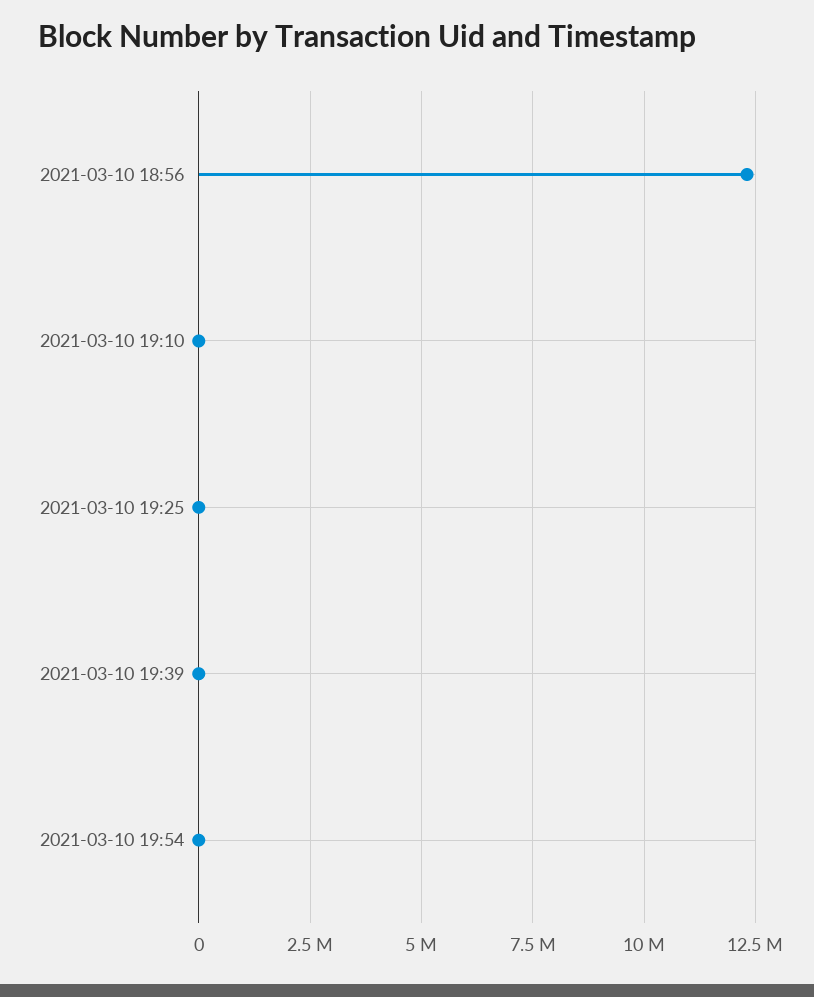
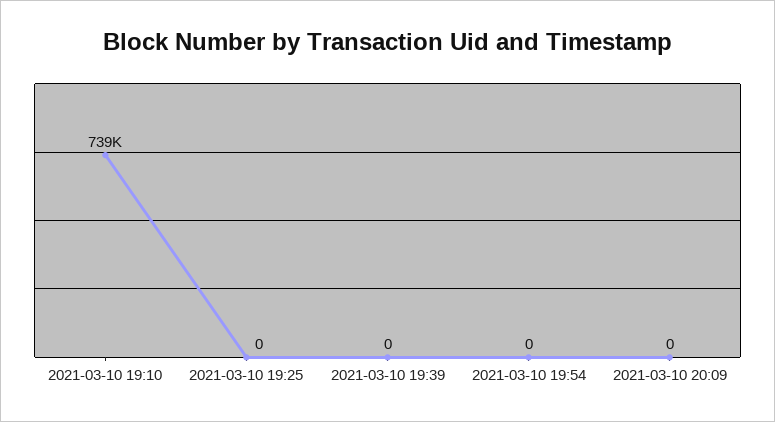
2021-03-10 18:56: 12250000 -> none
2021-03-10 19:10: 0 -> 739000
2021-03-10 20:09: none -> 0

